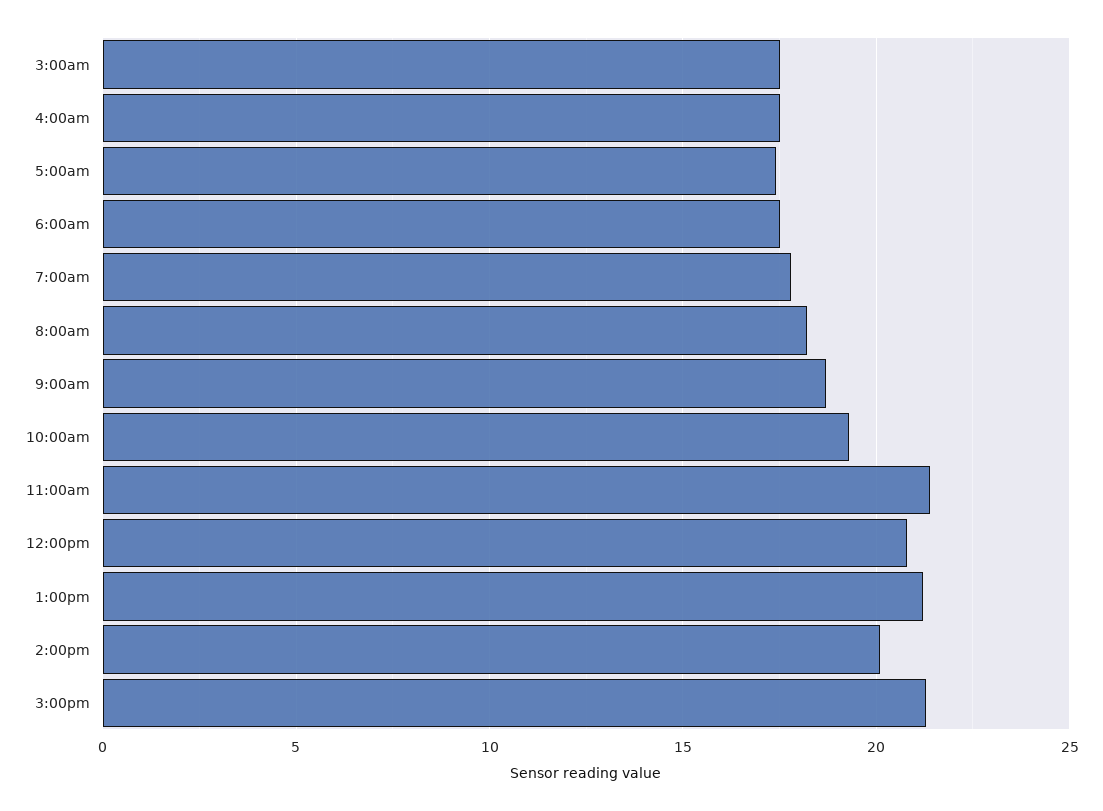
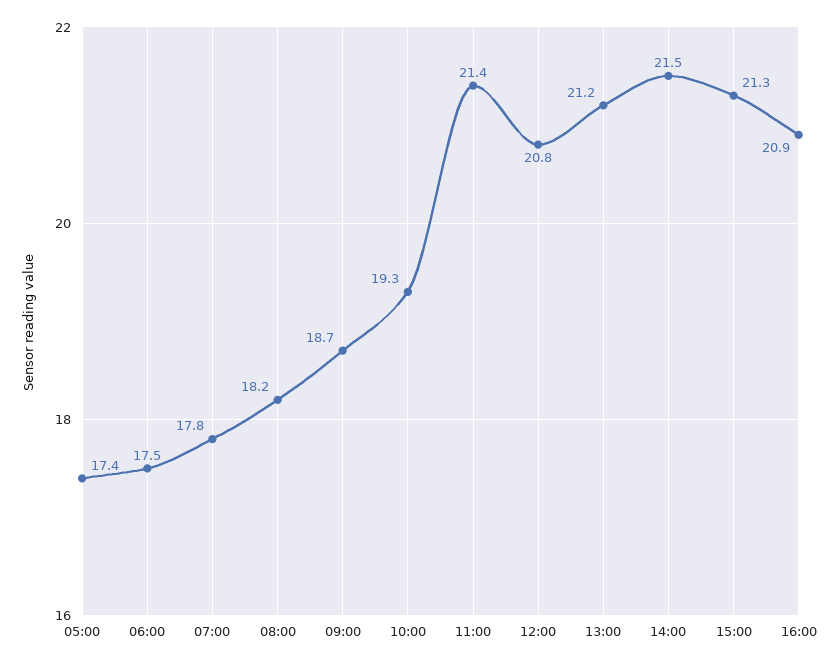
3:00am: 17.5 -> none
4:00am: 17.5 -> none
2:00pm: 20 -> 21.5
16:00: none -> 20.9

